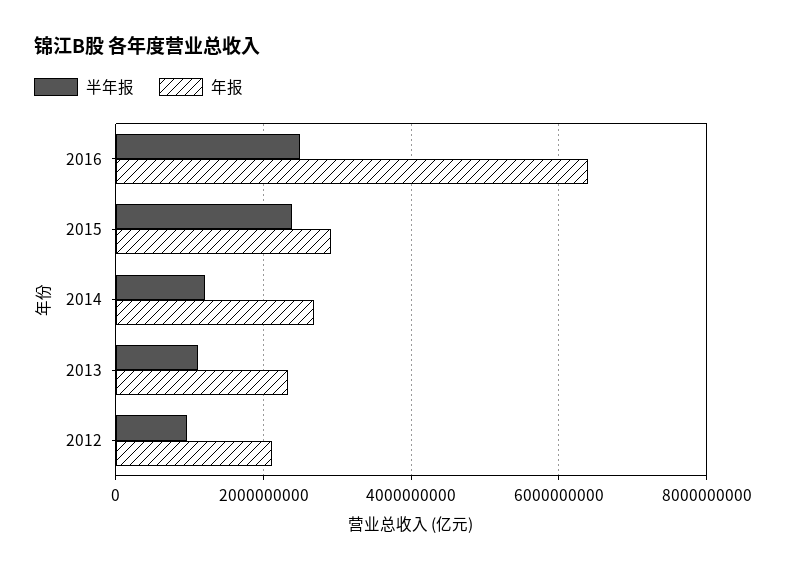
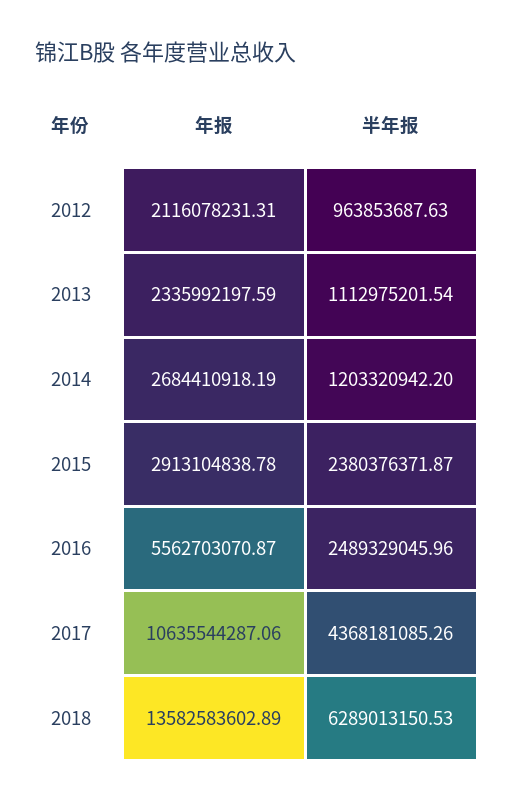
年报, 2016: 6400000000 -> 5562703070.87
年报, 2017: none -> 10635544287.06
半年报, 2017: none -> 4368181085.26
年报, 2018: none -> 13582583602.89
半年报, 2018: none -> 6289013150.53

